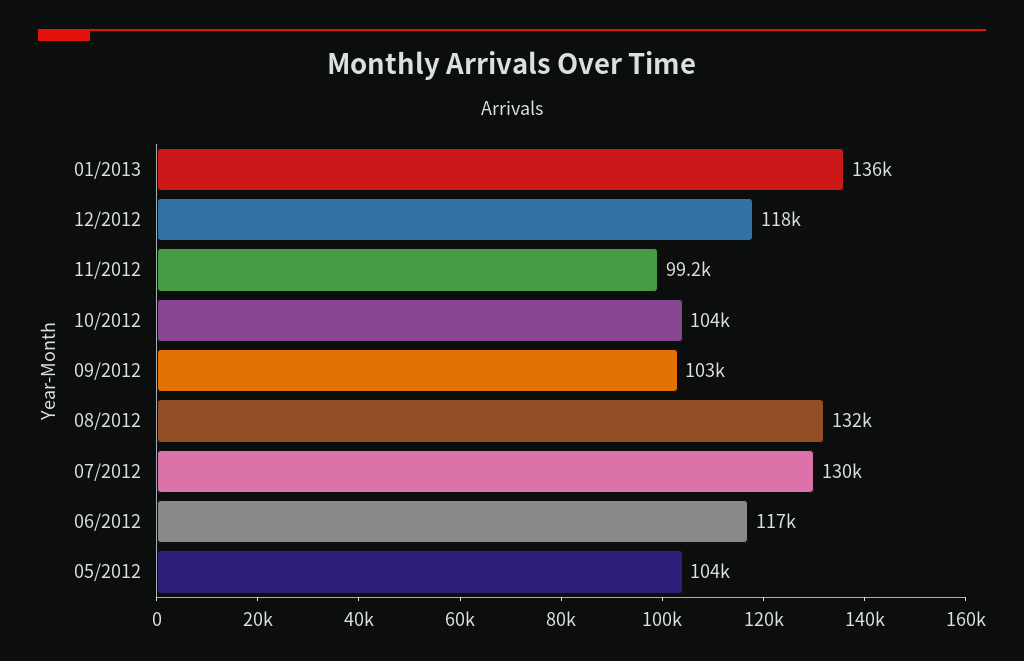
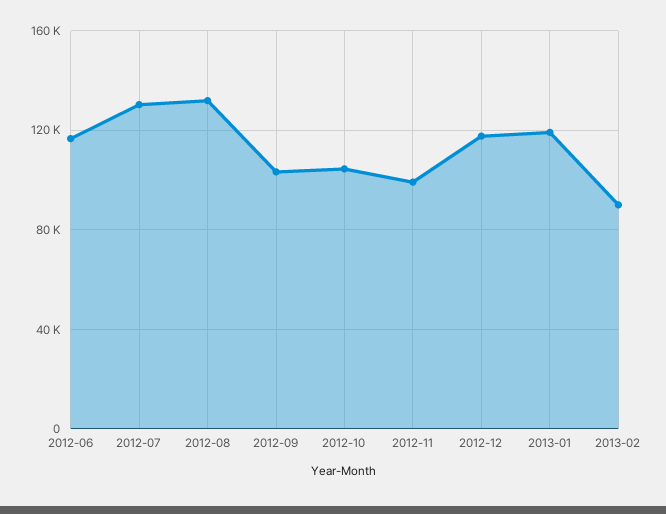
01/2013: 136000 -> 120000
05/2012: 104000 -> none
2013-02: none -> 90000

